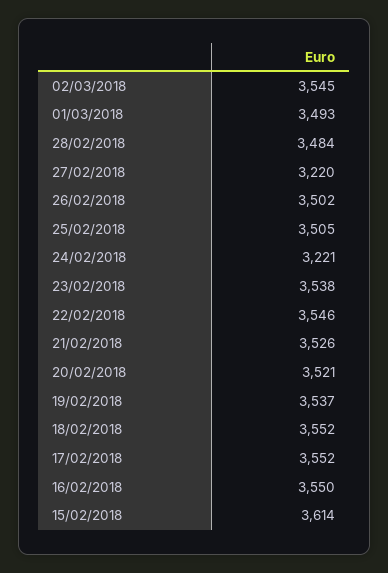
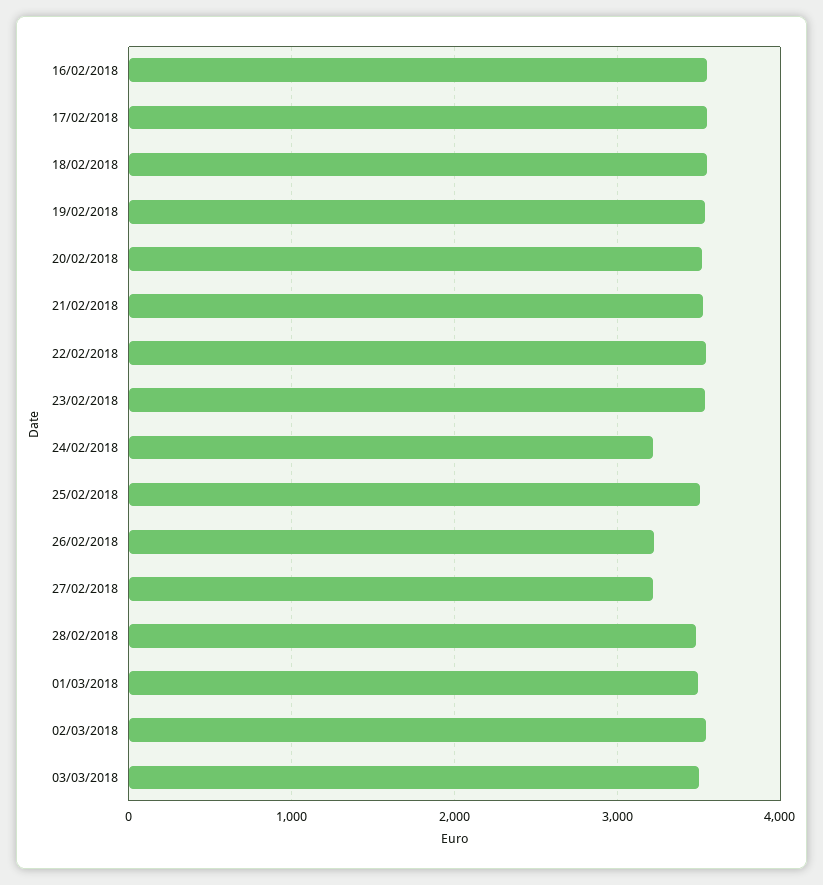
26/02/2018: 3502 -> 3200
15/02/2018: 3614 -> none
03/03/2018: none -> 3500

